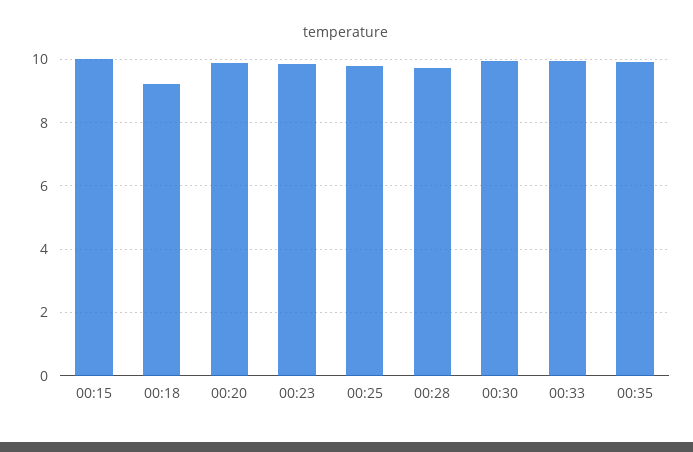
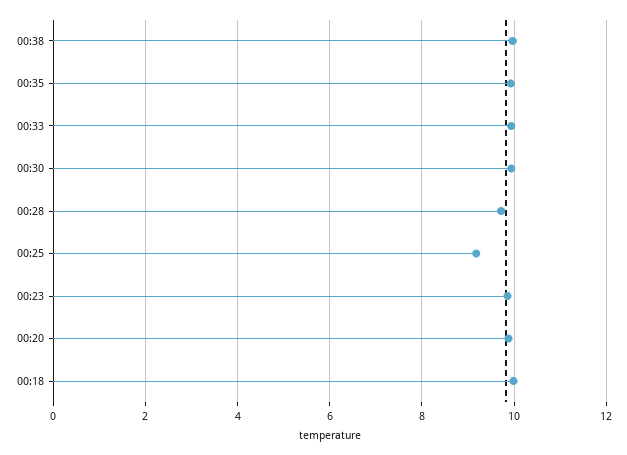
00:15: 10 -> none
00:18: 9.2 -> 10
00:25: 9.8 -> 9.2
00:38: none -> 10

